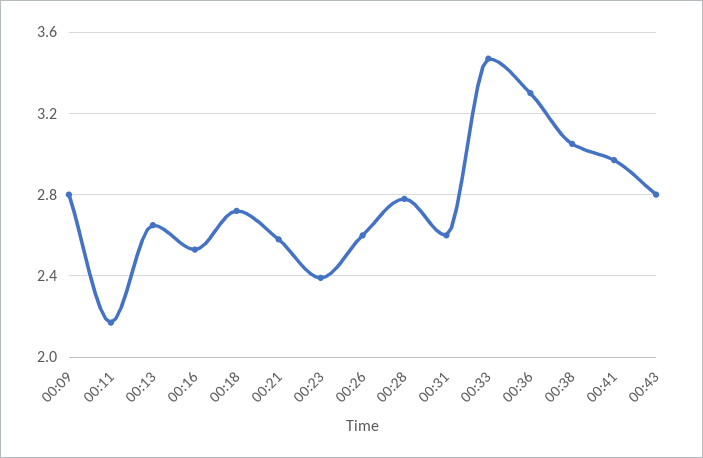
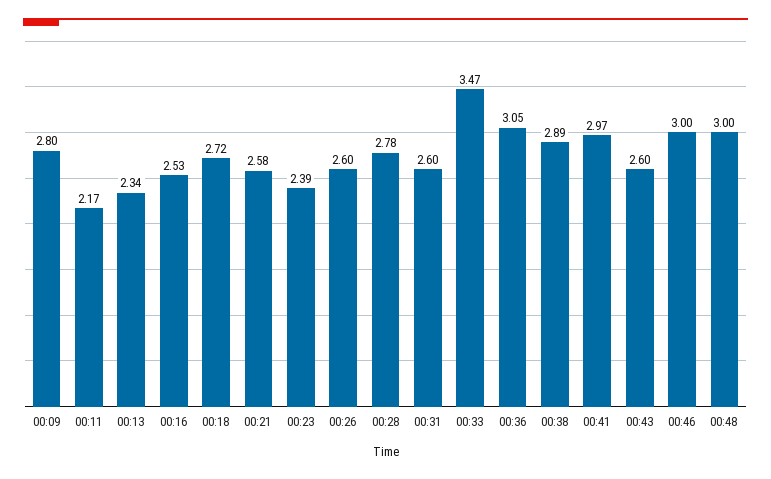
00:13: 2.65 -> 2.34
00:36: 3.3 -> 3.05
00:38: 3.05 -> 2.89
00:43: 2.8 -> 2.6
00:46: none -> 3
00:48: none -> 3

